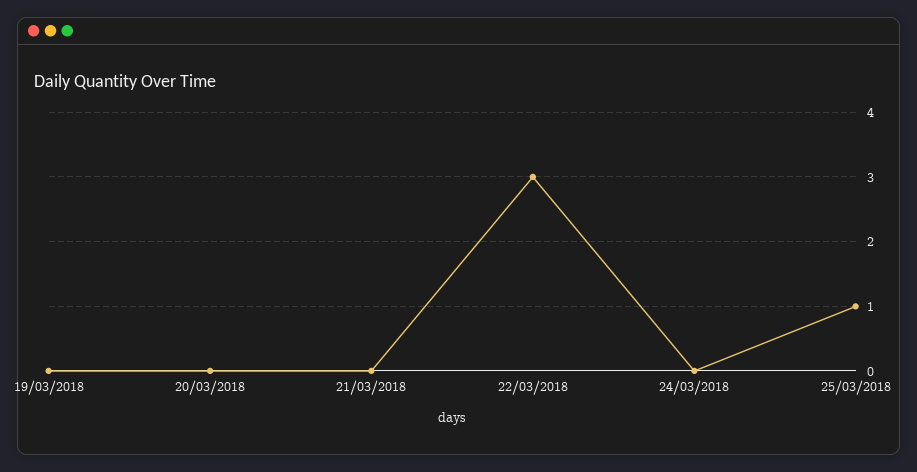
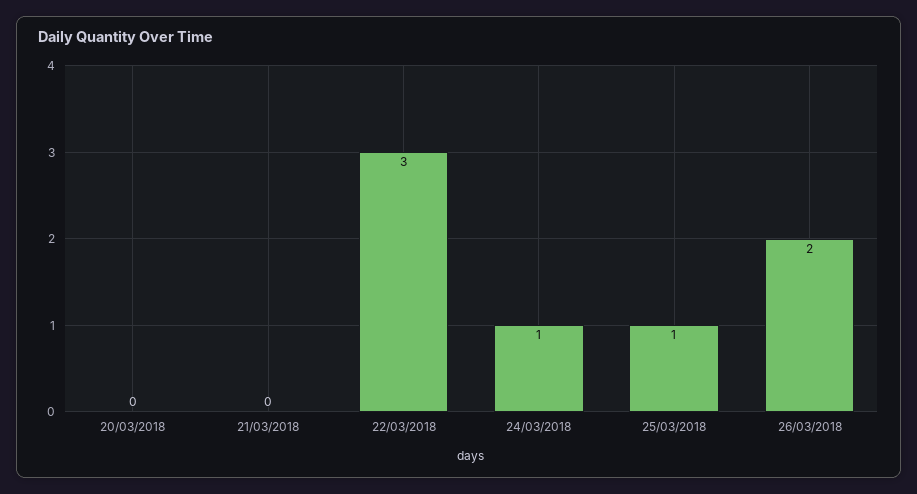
19/03/2018: 0 -> none
24/03/2018: 0 -> 1
26/03/2018: none -> 2

